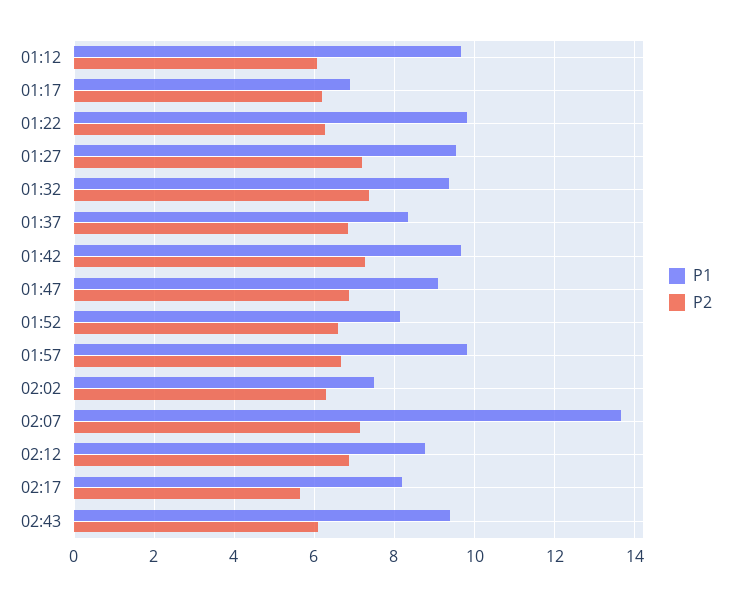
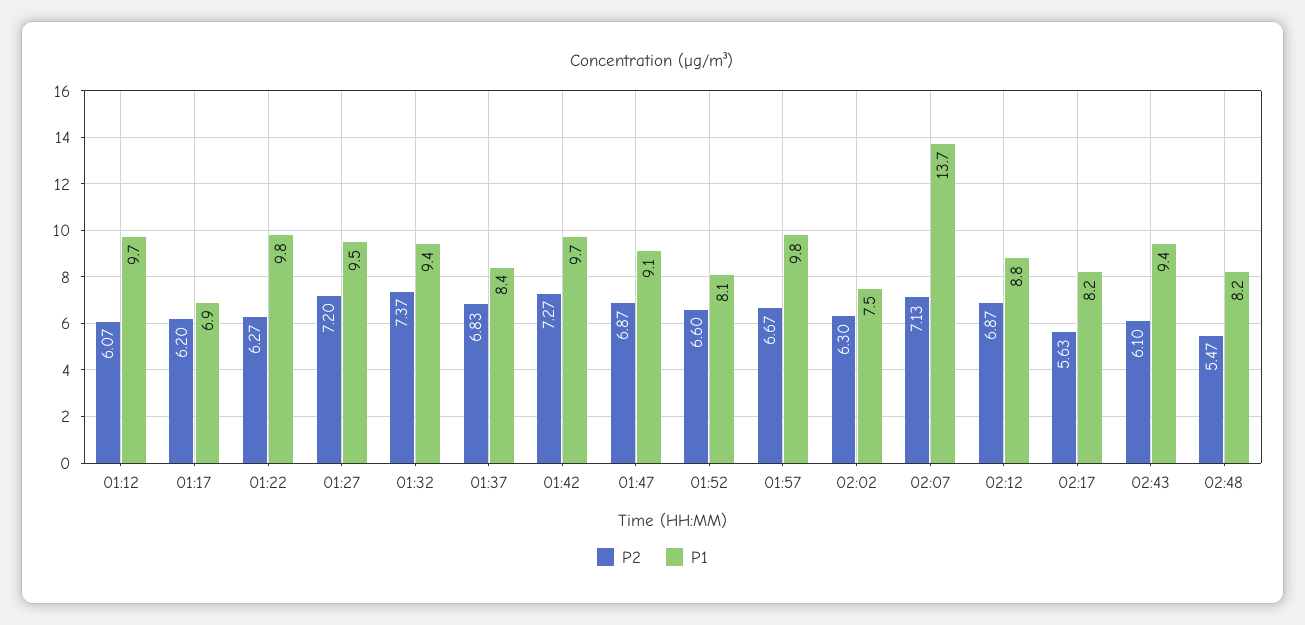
P2, 02:48: none -> 5.47
P1, 02:48: none -> 8.2

